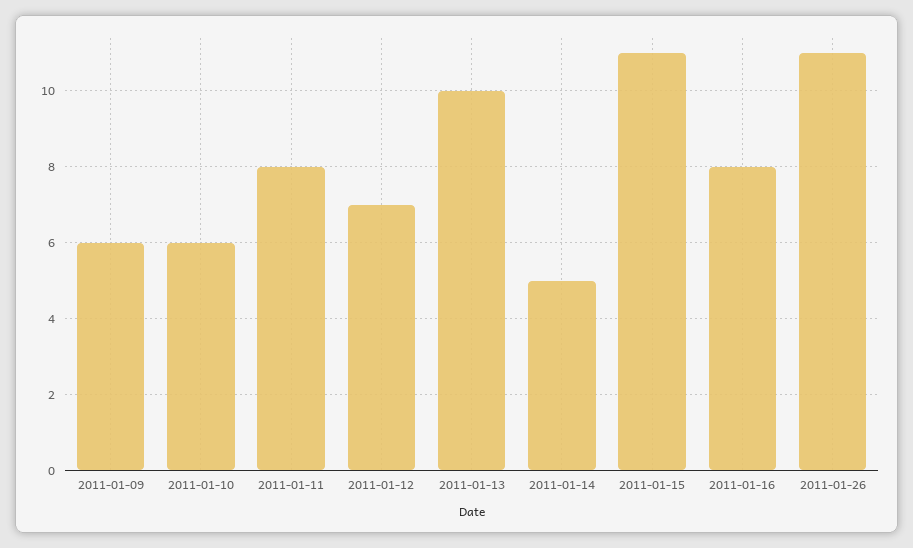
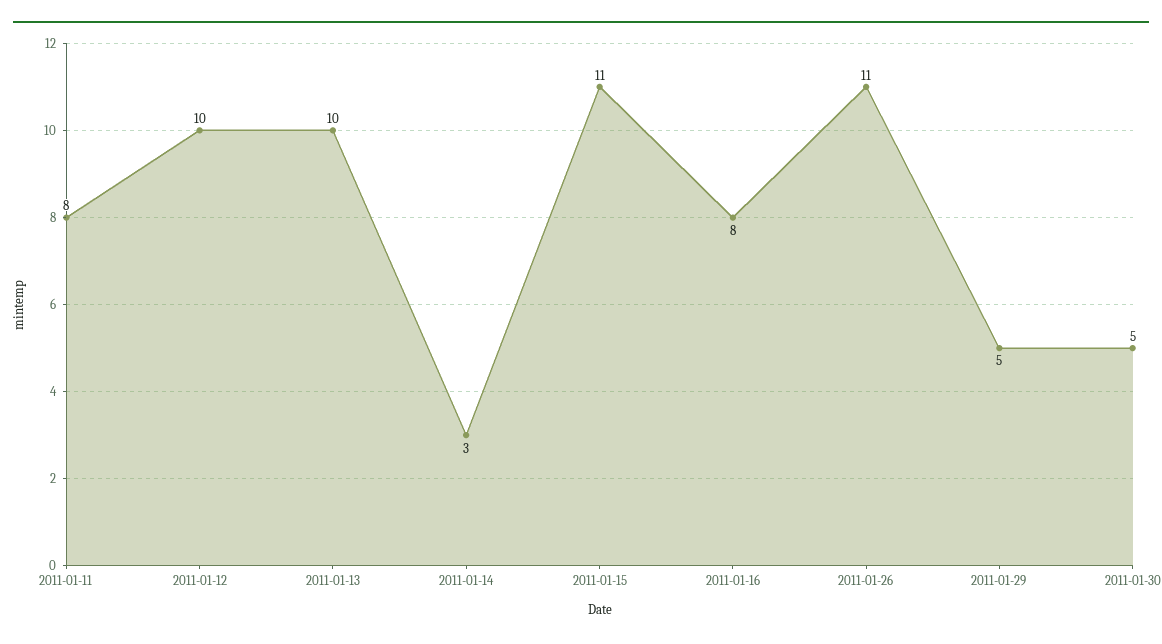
2011-01-09: 6 -> none
2011-01-10: 6 -> none
2011-01-12: 7 -> 10
2011-01-14: 5 -> 3
2011-01-29: none -> 5
2011-01-30: none -> 5

